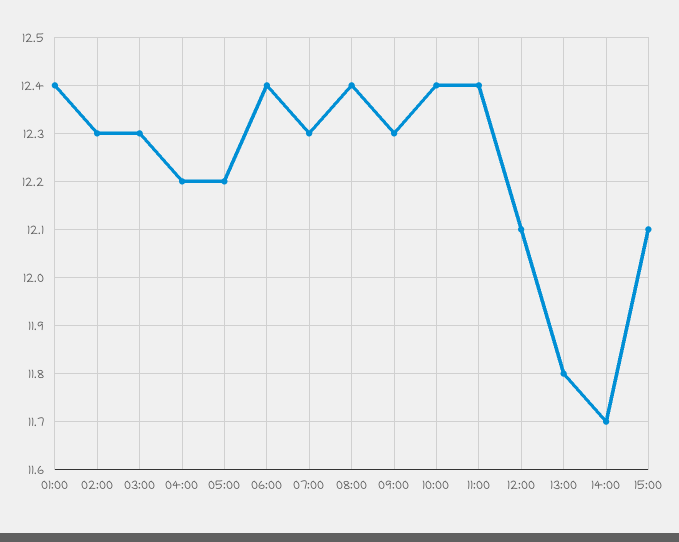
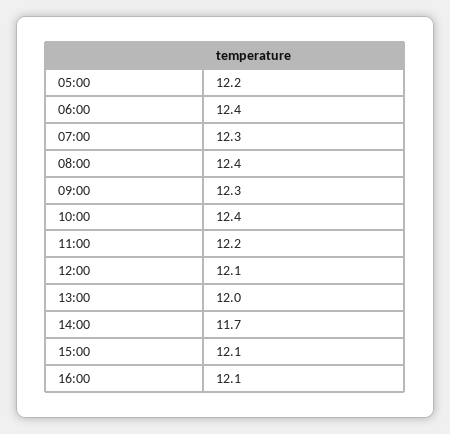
01:00: 12.4 -> none
02:00: 12.3 -> none
03:00: 12.3 -> none
04:00: 12.2 -> none
11:00: 12.4 -> 12.2
13:00: 11.8 -> 12
16:00: none -> 12.1

